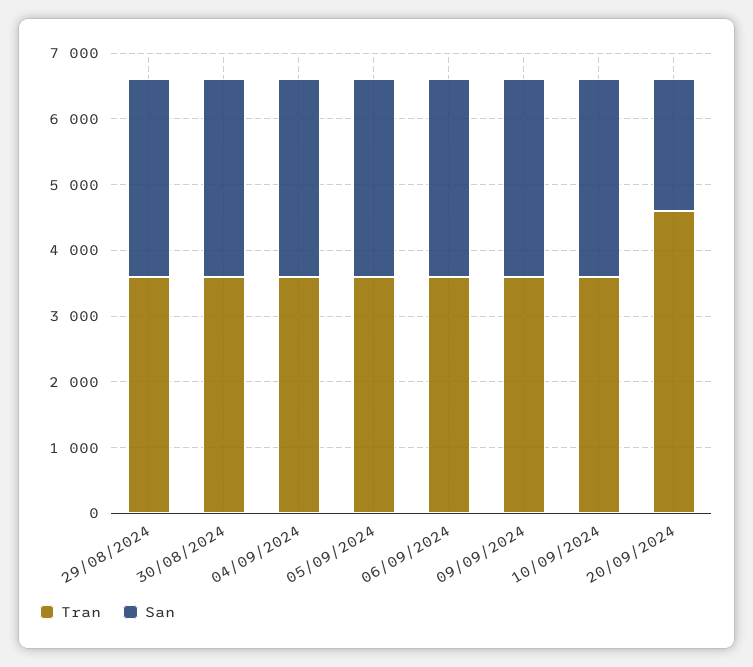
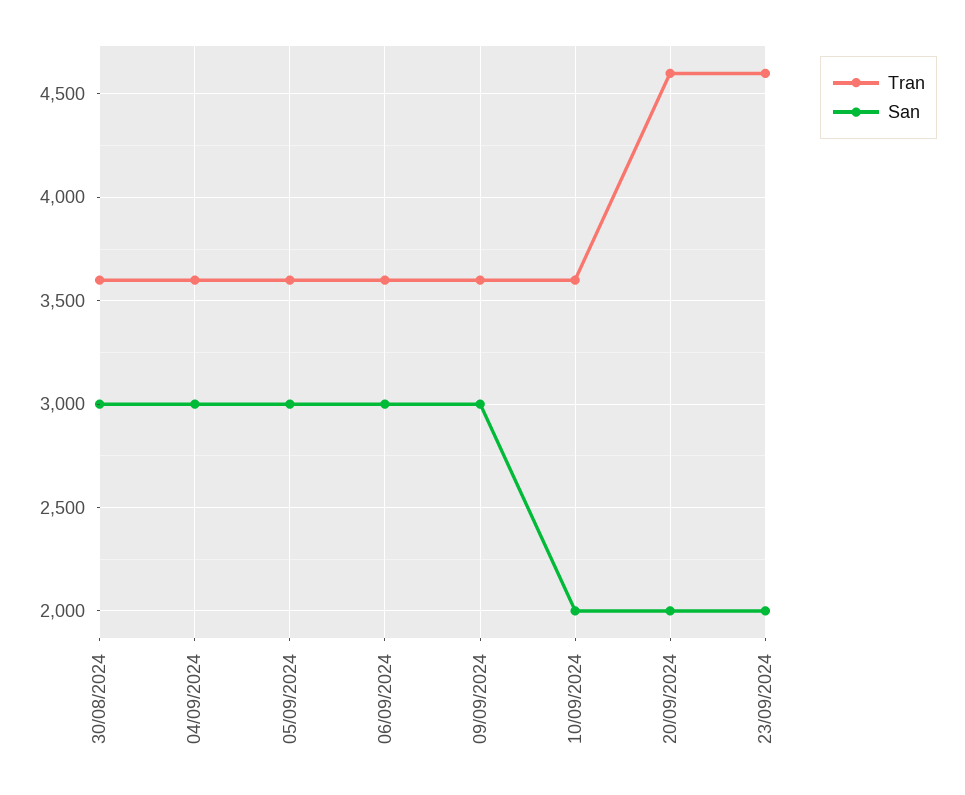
Tran, 29/08/2024: 3600 -> none
San, 29/08/2024: 3000 -> none
San, 10/09/2024: 3000 -> 2000
Tran, 23/09/2024: none -> 4600
San, 23/09/2024: none -> 2000

